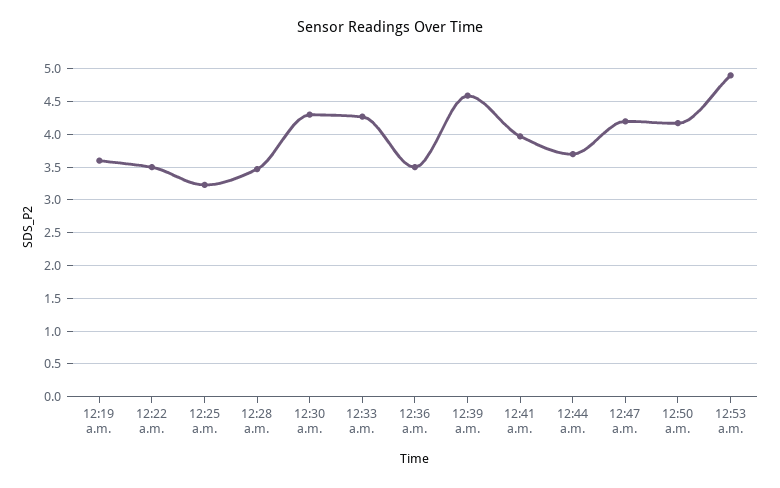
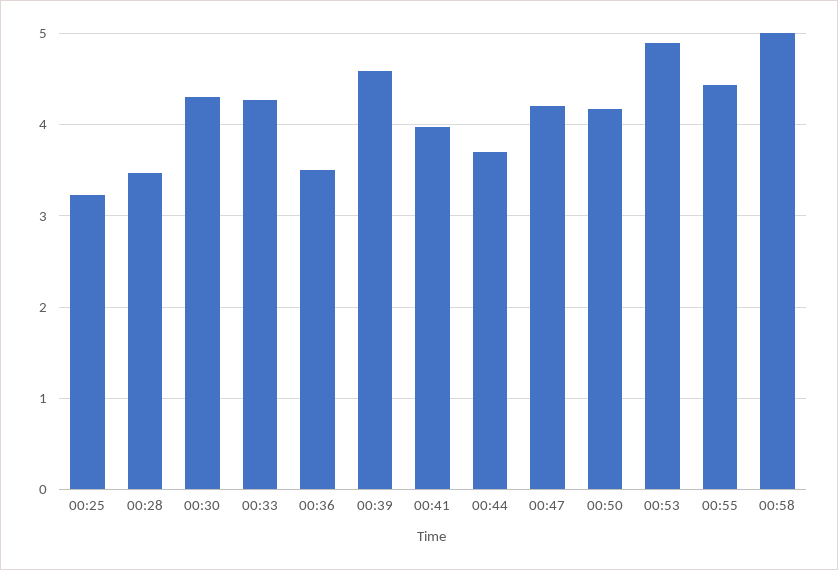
12:19 a.m.: 3.6 -> none
12:22 a.m.: 3.5 -> none
00:55: none -> 4.4
00:58: none -> 5

